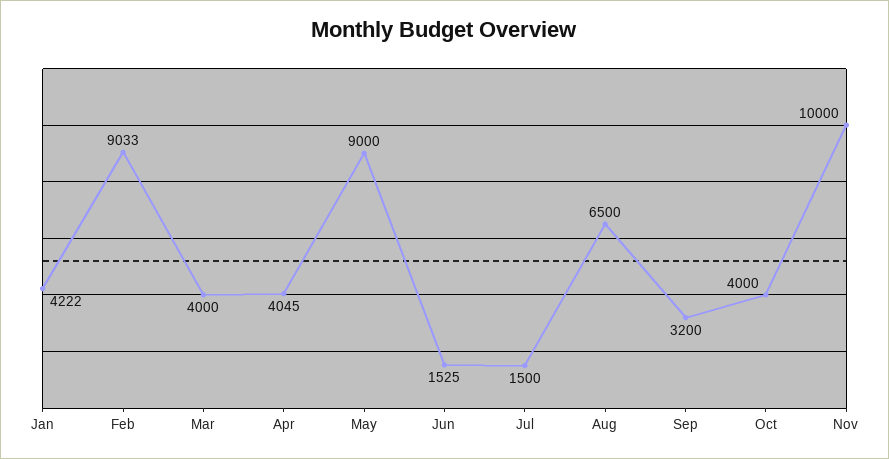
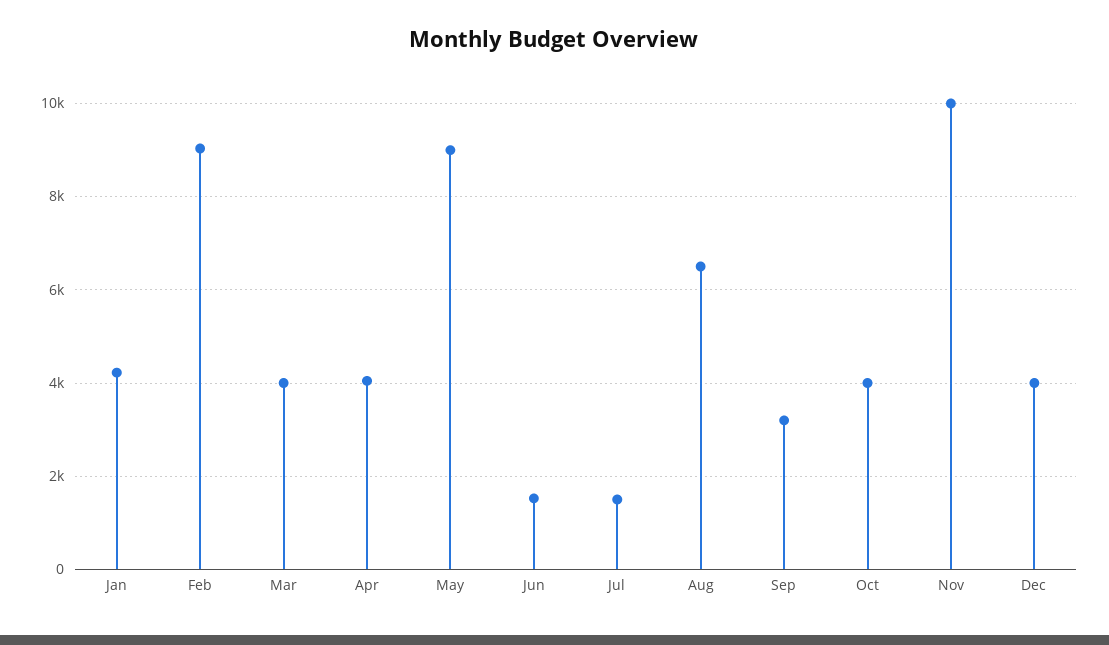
Dec: none -> 4000

